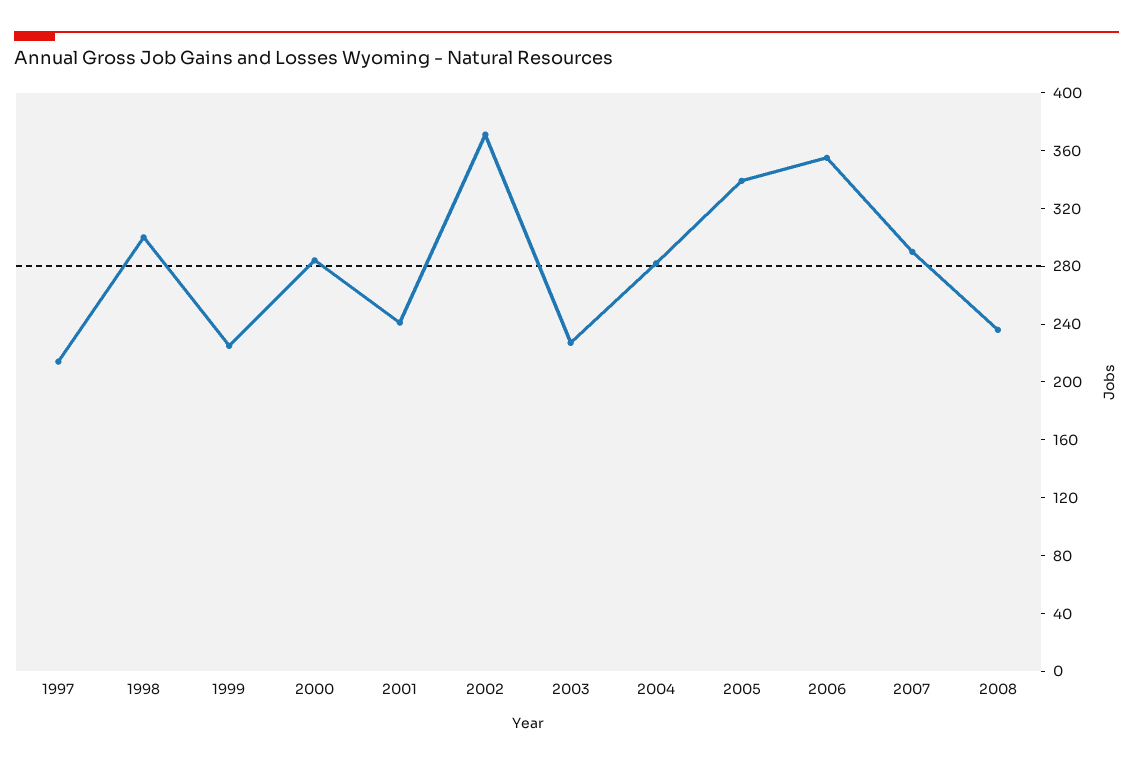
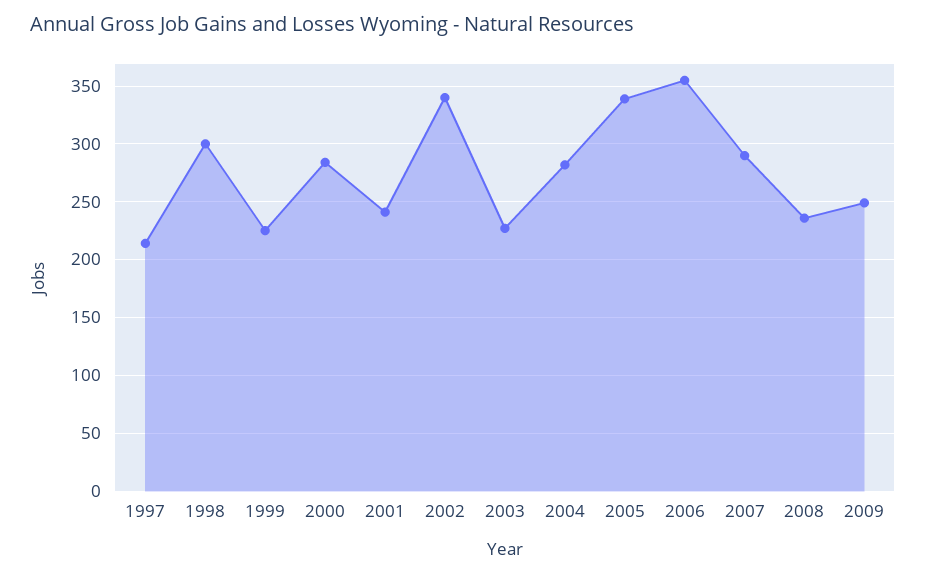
2002: 370 -> 340
2009: none -> 250

